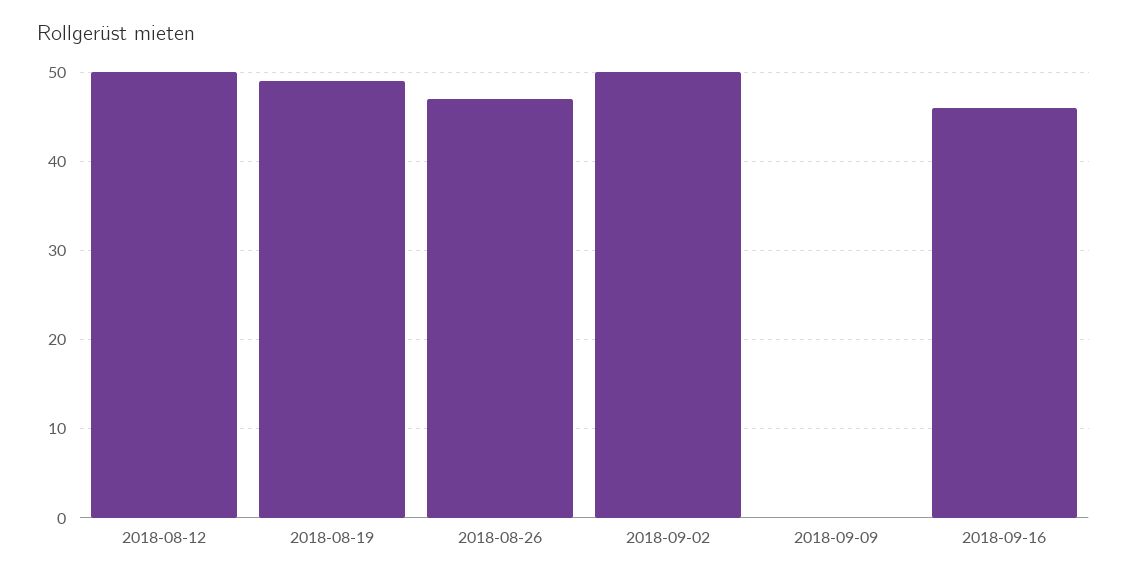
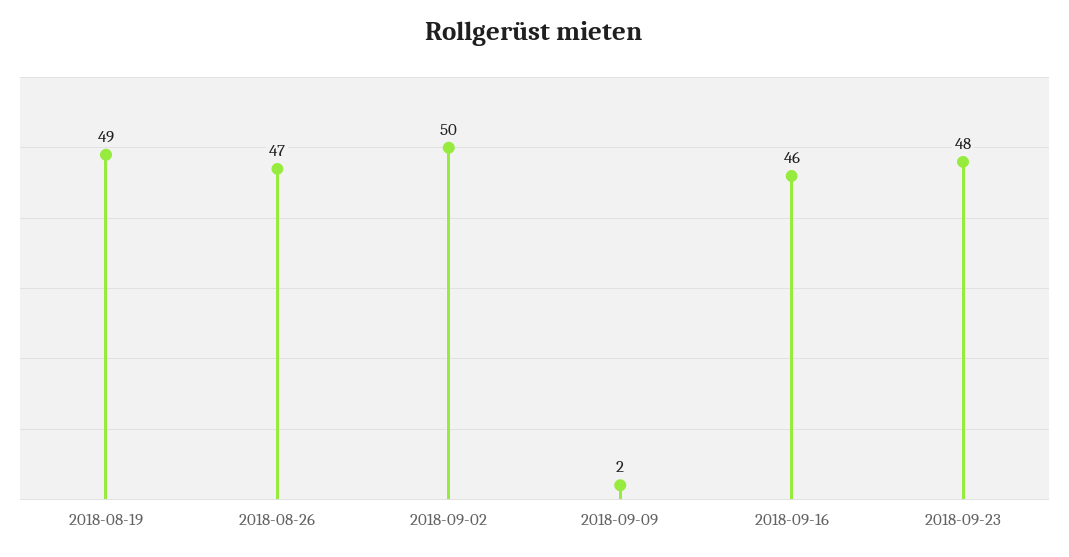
2018-08-12: 50 -> none
2018-09-09: 0 -> 2
2018-09-23: none -> 48

